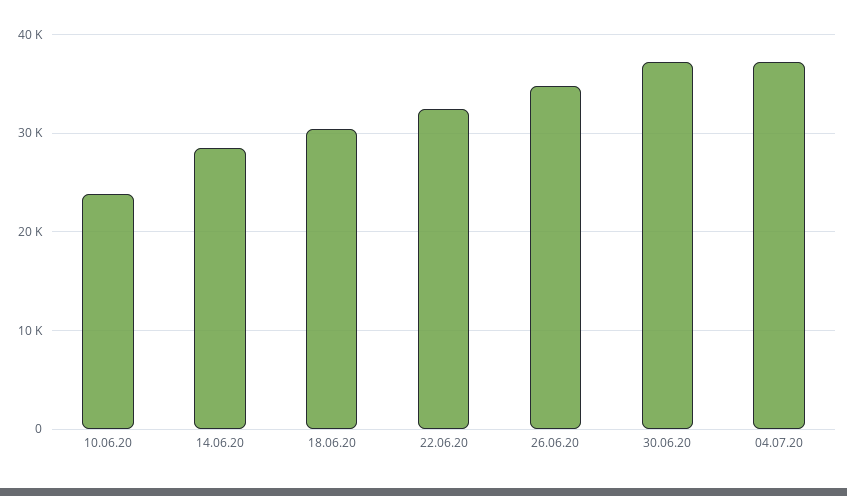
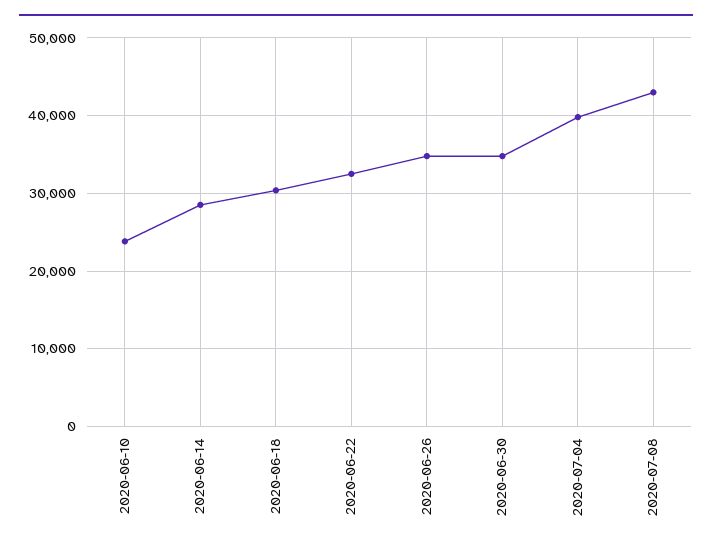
30.06.20: 37000 -> 35000
04.07.20: 37000 -> 40000
2020-07-08: none -> 43000

